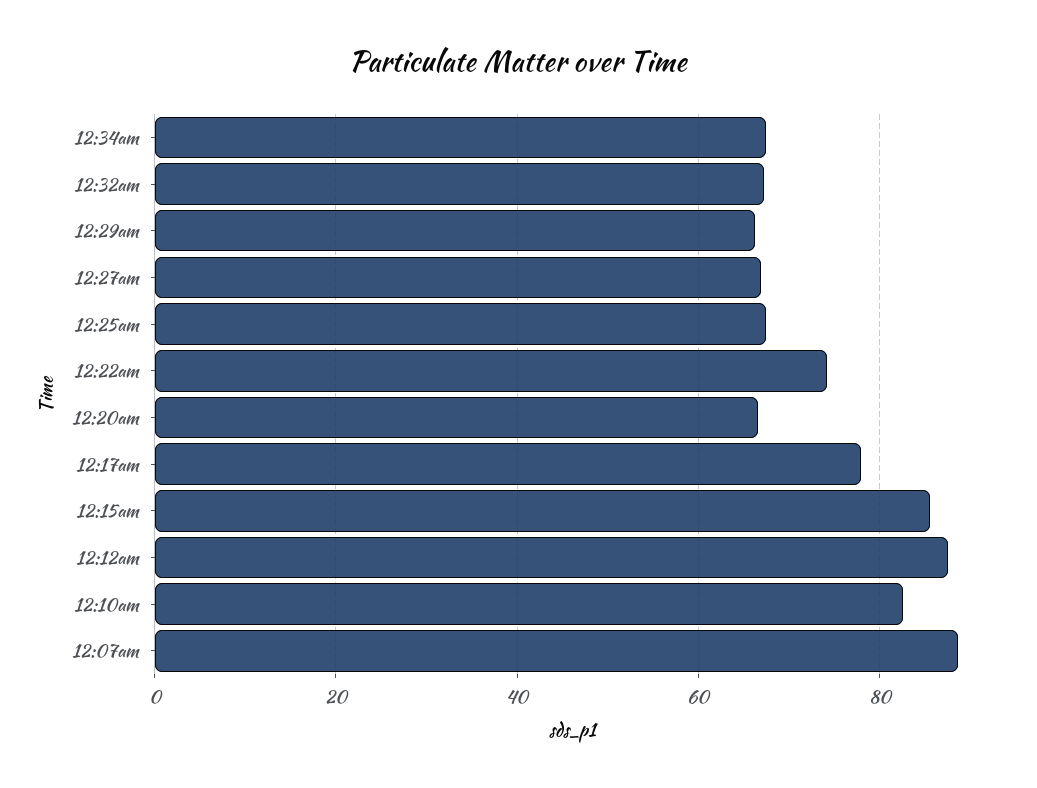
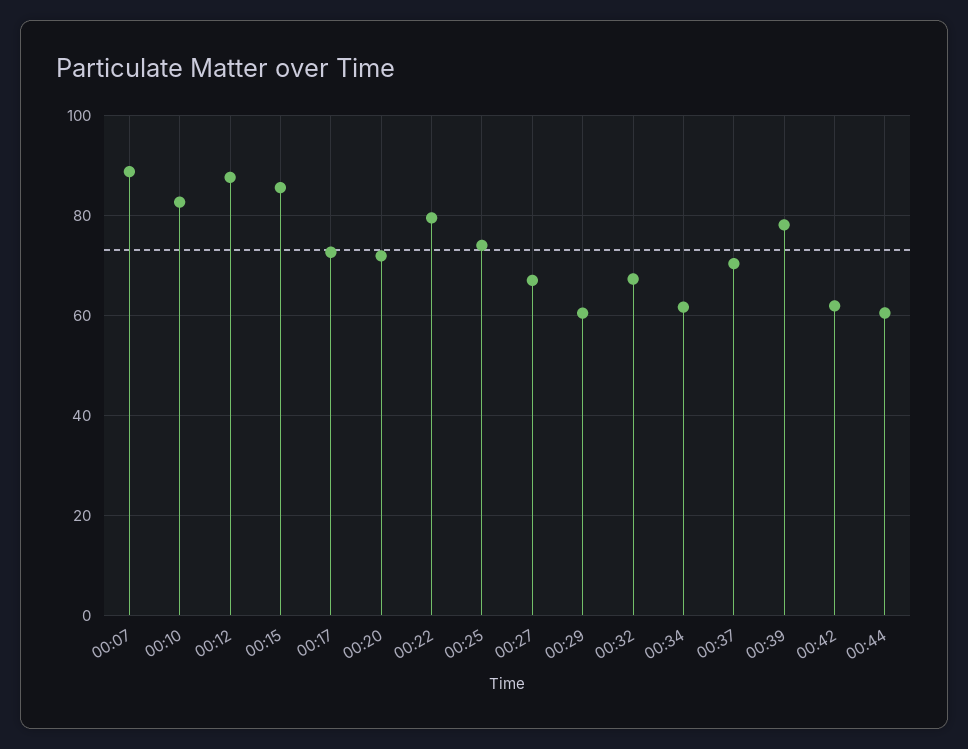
12:34am: 68 -> 62
12:29am: 66 -> 60
12:25am: 68 -> 74
12:22am: 74 -> 80
12:20am: 66 -> 72
12:17am: 78 -> 72
00:37: none -> 70
00:39: none -> 78
00:42: none -> 62
00:44: none -> 60

